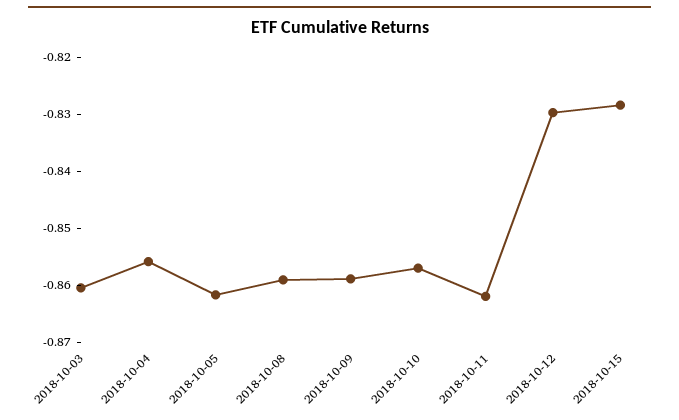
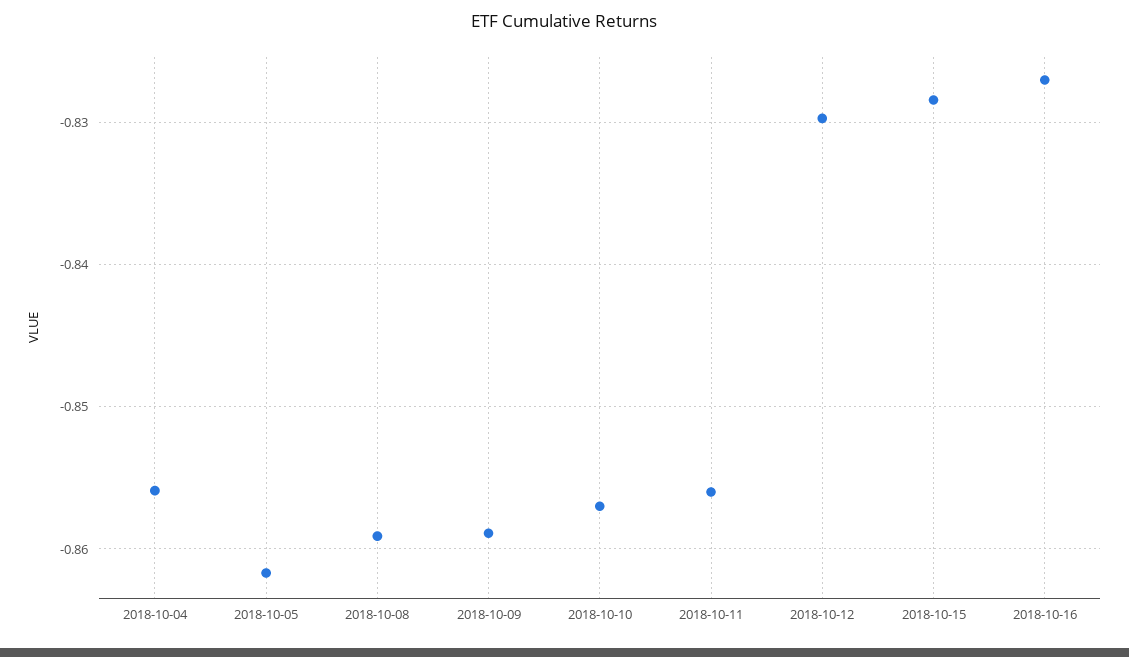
2018-10-03: -0.86 -> none
2018-10-11: -0.862 -> -0.856
2018-10-16: none -> -0.827

